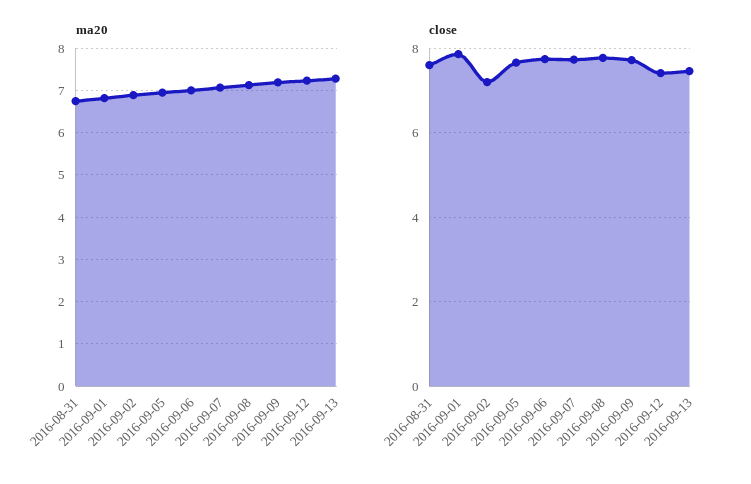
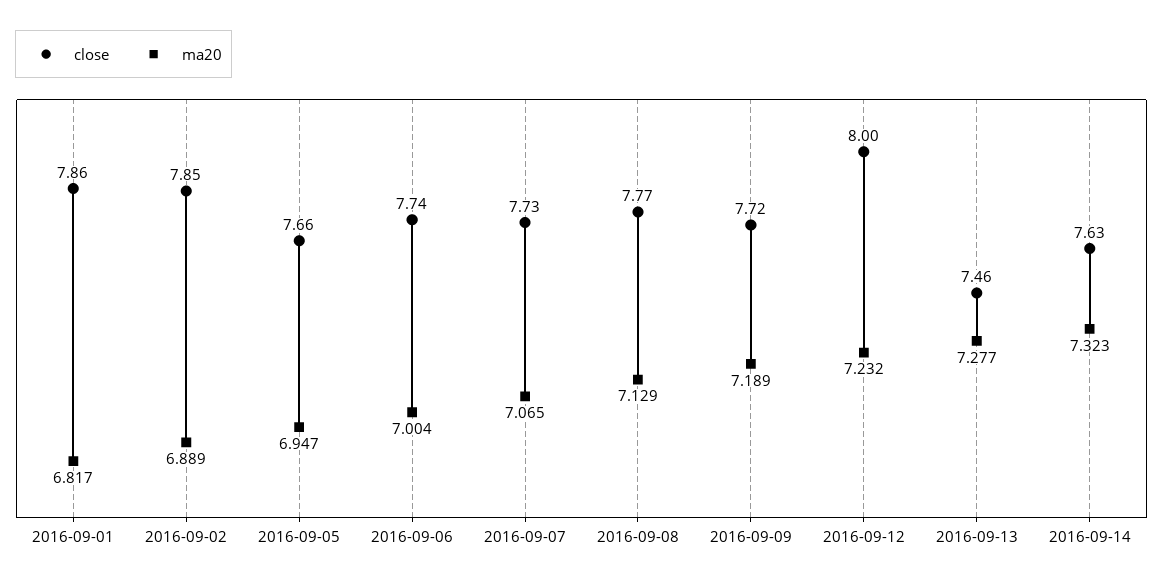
ma20, 2016-08-31: 6.8 -> none
close, 2016-08-31: 7.6 -> none
close, 2016-09-02: 7.2 -> 7.85
close, 2016-09-12: 7.4 -> 8
close, 2016-09-14: none -> 7.63
ma20, 2016-09-14: none -> 7.323

